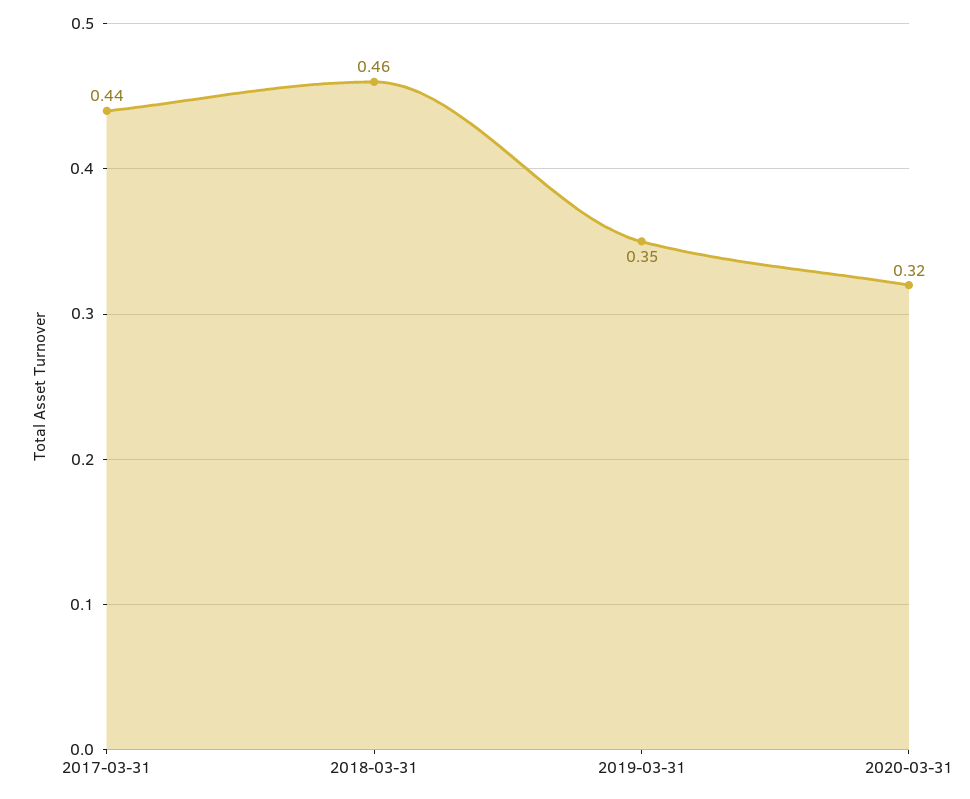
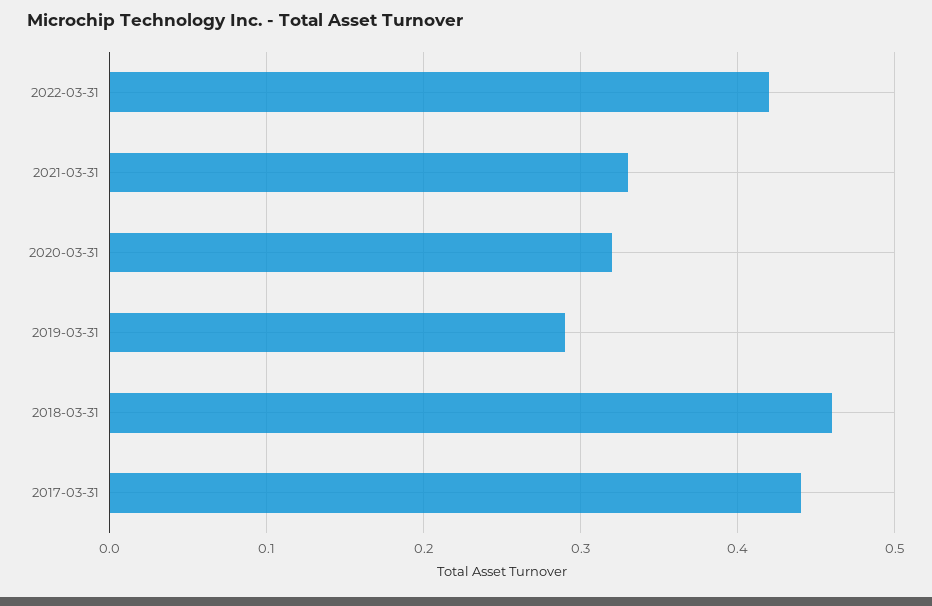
2019-03-31: 0.35 -> 0.29
2022-03-31: none -> 0.42
2021-03-31: none -> 0.33

